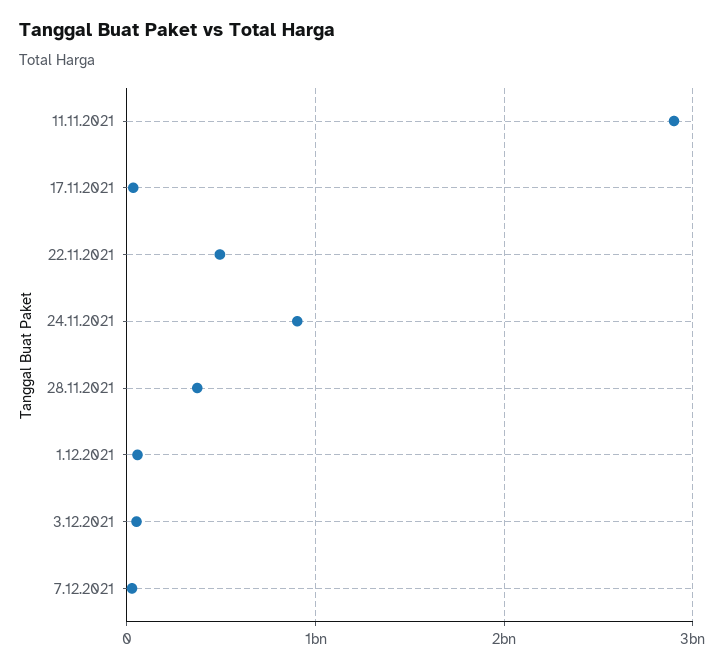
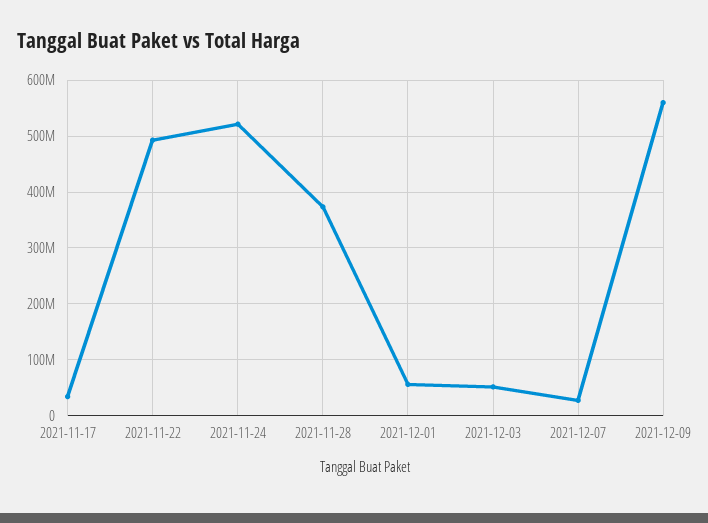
11.11.2021: 2900000000 -> none
24.11.2021: 900000000 -> 520000000
2021-12-09: none -> 560000000

